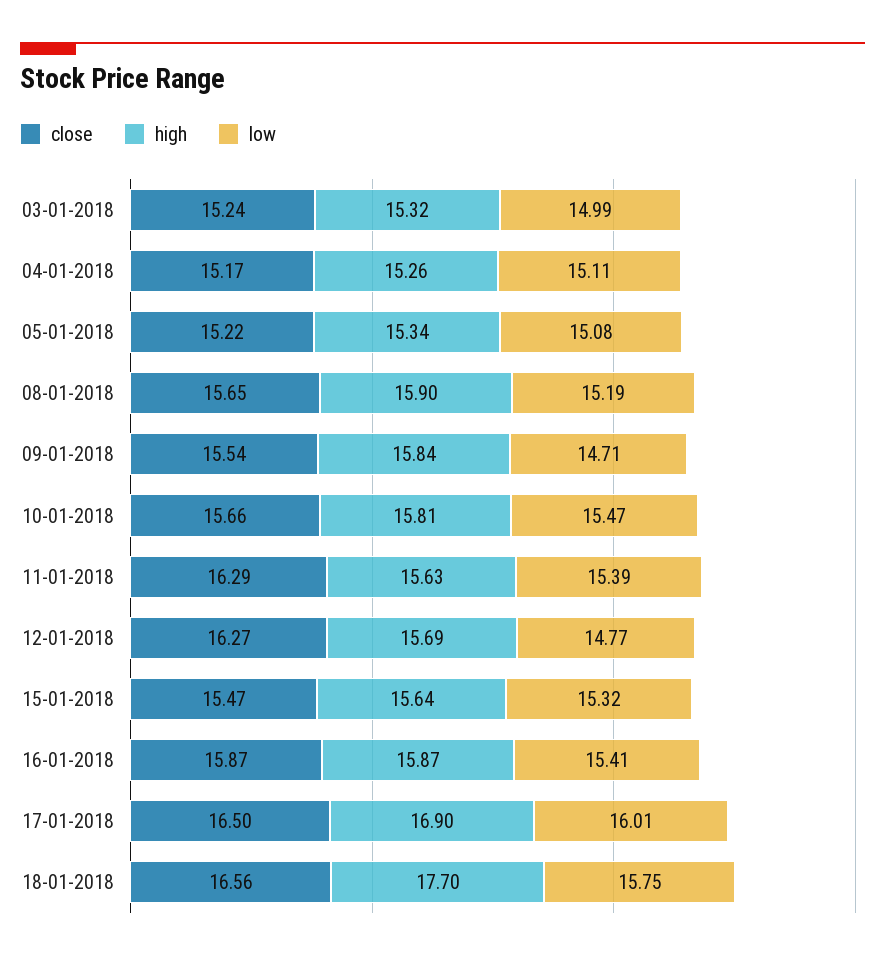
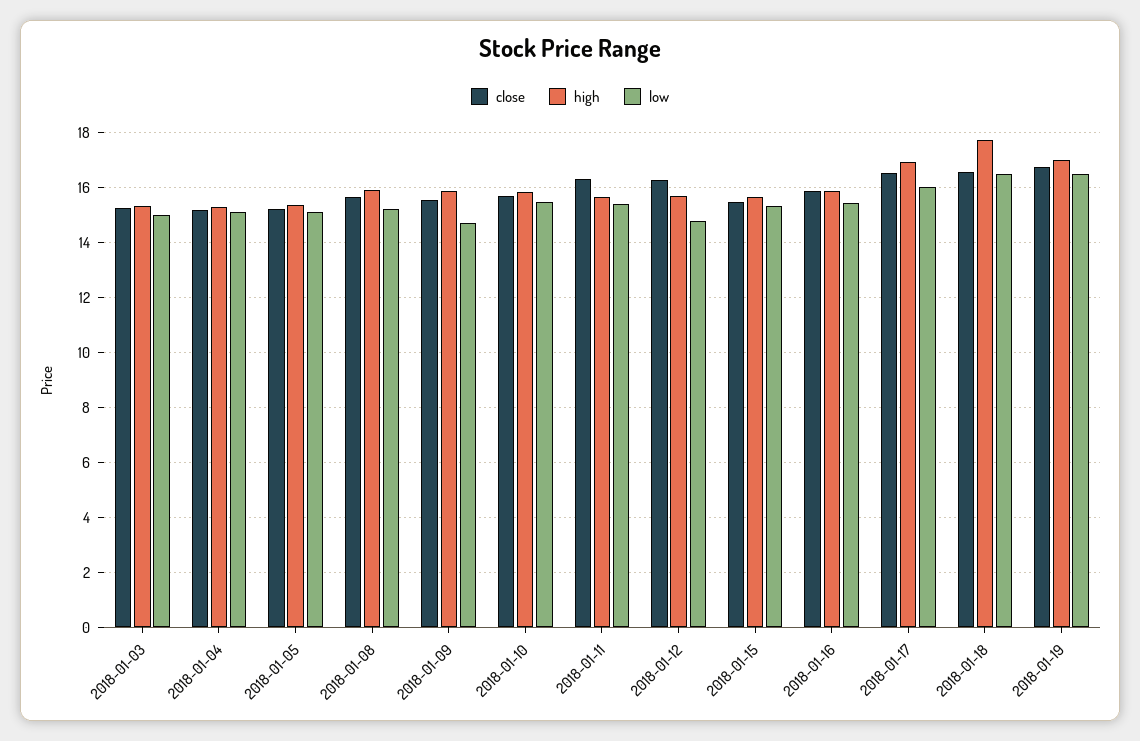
low, 18-01-2018: 15.75 -> 16.5
close, 2018-01-19: none -> 16.75
high, 2018-01-19: none -> 17
low, 2018-01-19: none -> 16.5

